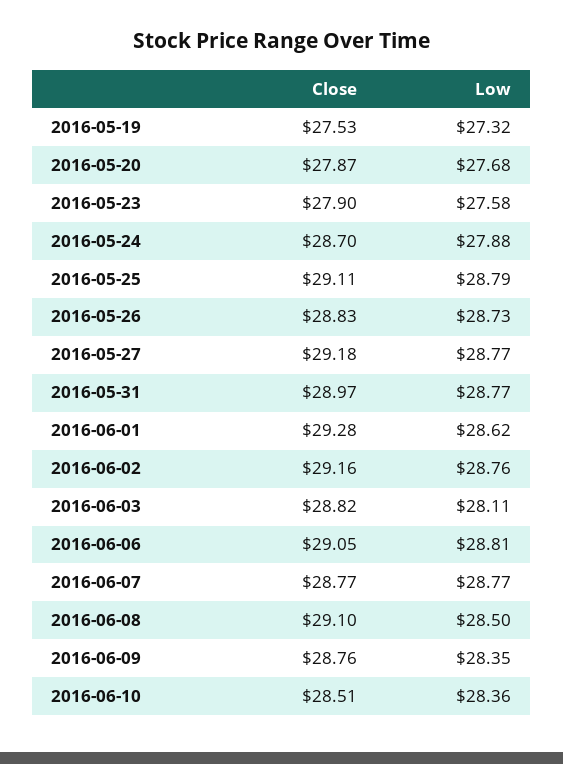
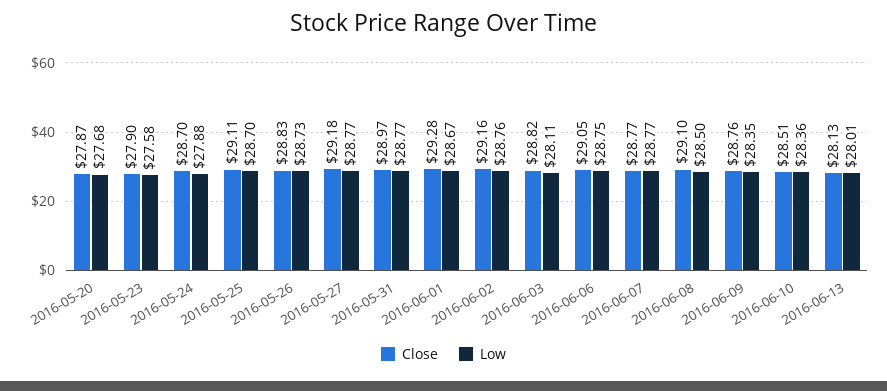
Close, 2016-05-19: 27.53 -> none
Low, 2016-05-19: 27.32 -> none
Low, 2016-05-25: 28.79 -> 28.7
Low, 2016-06-01: 28.62 -> 28.67
Low, 2016-06-06: 28.81 -> 28.75
Close, 2016-06-13: none -> 28.13
Low, 2016-06-13: none -> 28.01

